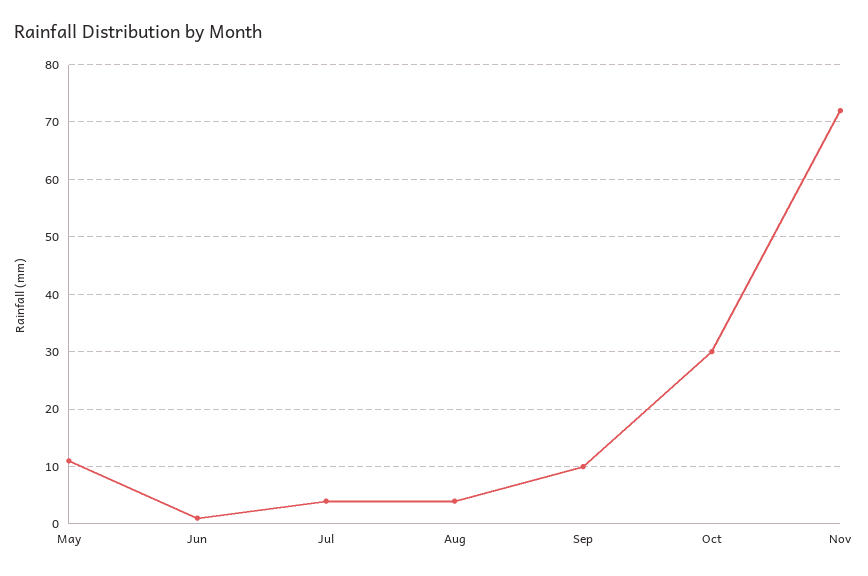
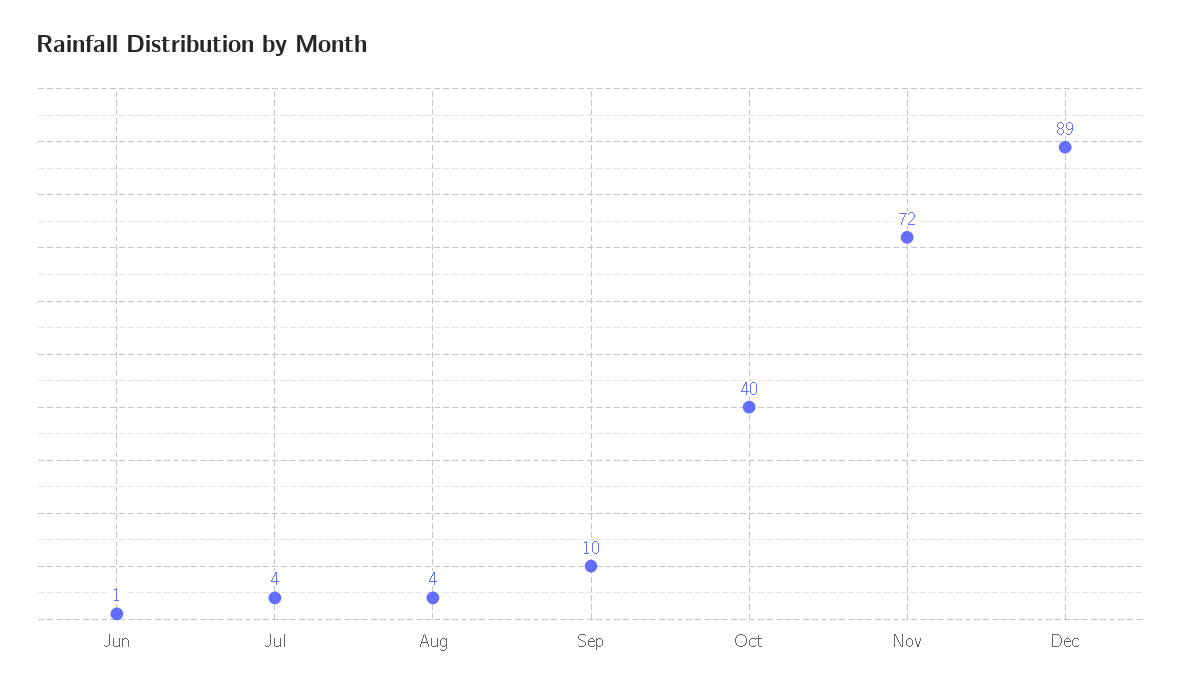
May: 10 -> none
Oct: 30 -> 40
Dec: none -> 89

